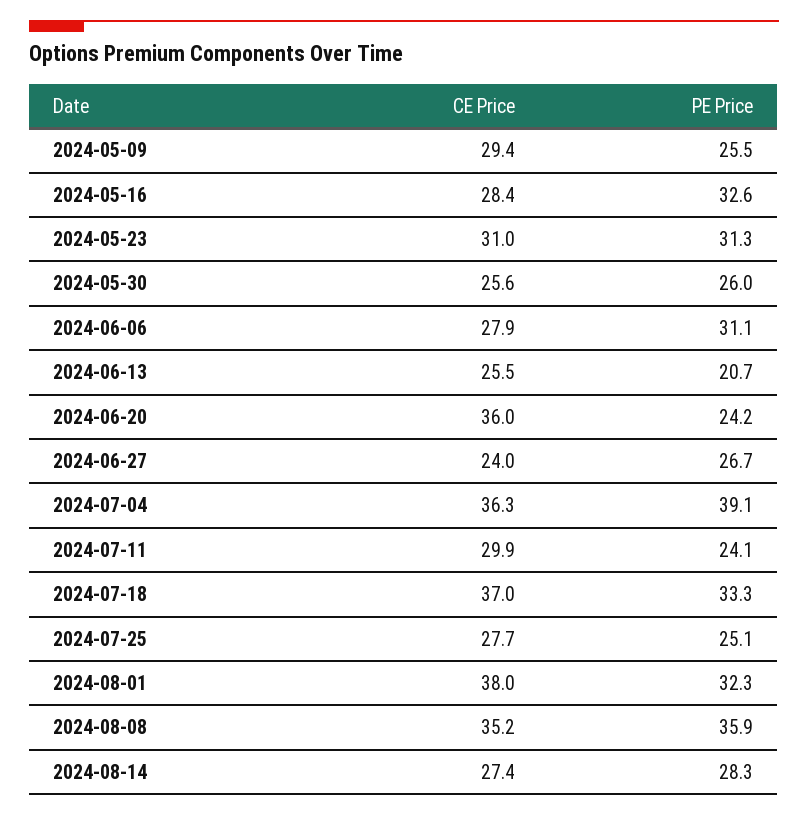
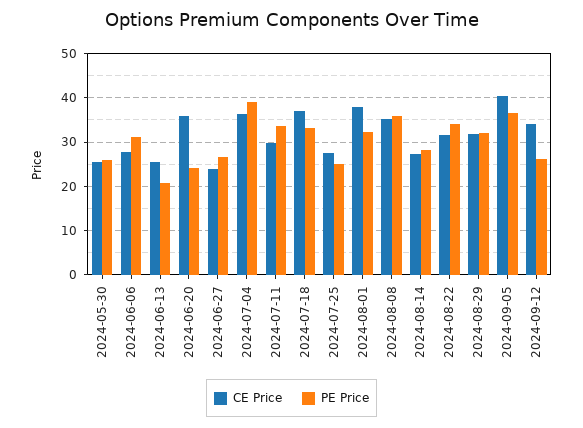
CE Price, 2024-05-09: 29.4 -> none
PE Price, 2024-05-09: 25.5 -> none
CE Price, 2024-05-16: 28.4 -> none
PE Price, 2024-05-16: 32.6 -> none
CE Price, 2024-05-23: 31 -> none
PE Price, 2024-05-23: 31.3 -> none
PE Price, 2024-07-11: 24.1 -> 34
CE Price, 2024-08-22: none -> 32
PE Price, 2024-08-22: none -> 34
CE Price, 2024-08-29: none -> 32
PE Price, 2024-08-29: none -> 32
CE Price, 2024-09-05: none -> 40
PE Price, 2024-09-05: none -> 36
CE Price, 2024-09-12: none -> 34
PE Price, 2024-09-12: none -> 26

